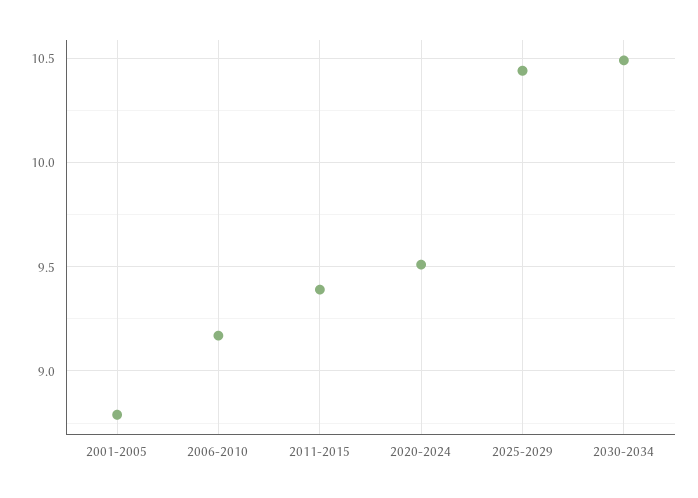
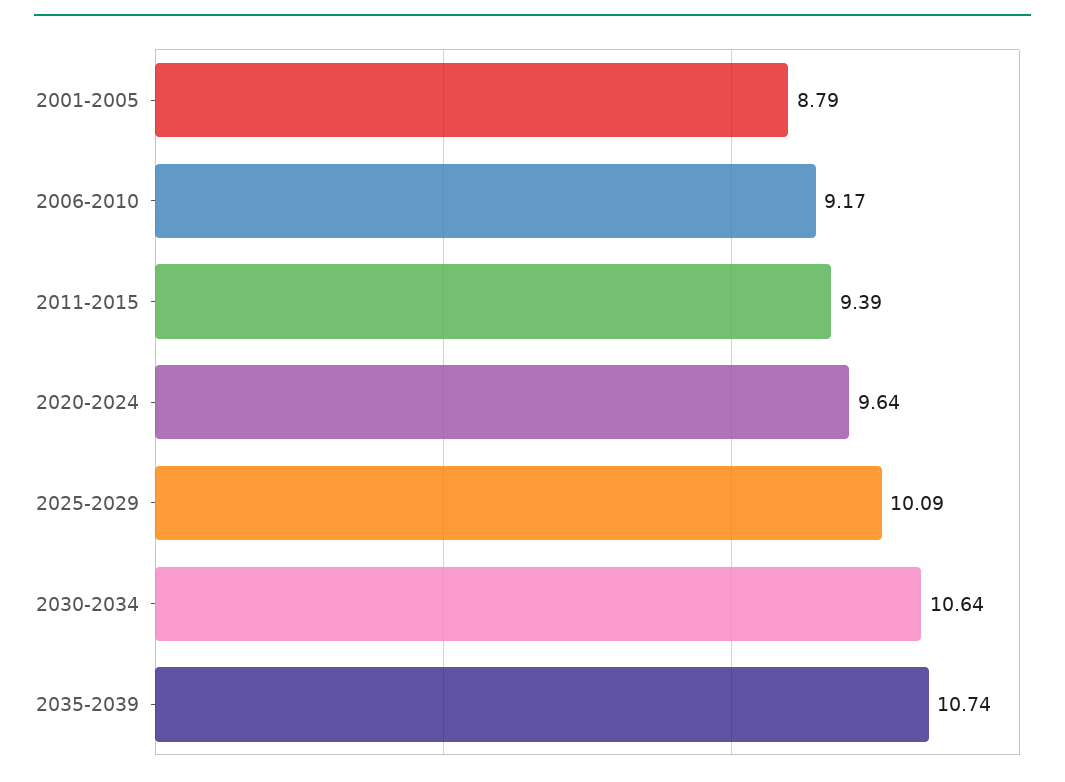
2020-2024: 9.5 -> 9.64
2025-2029: 10.45 -> 10.09
2030-2034: 10.5 -> 10.64
2035-2039: none -> 10.74

